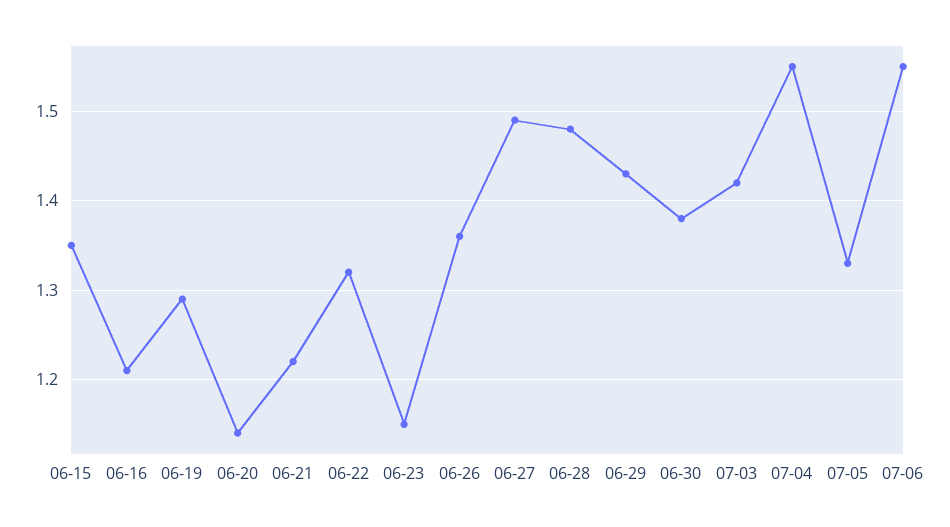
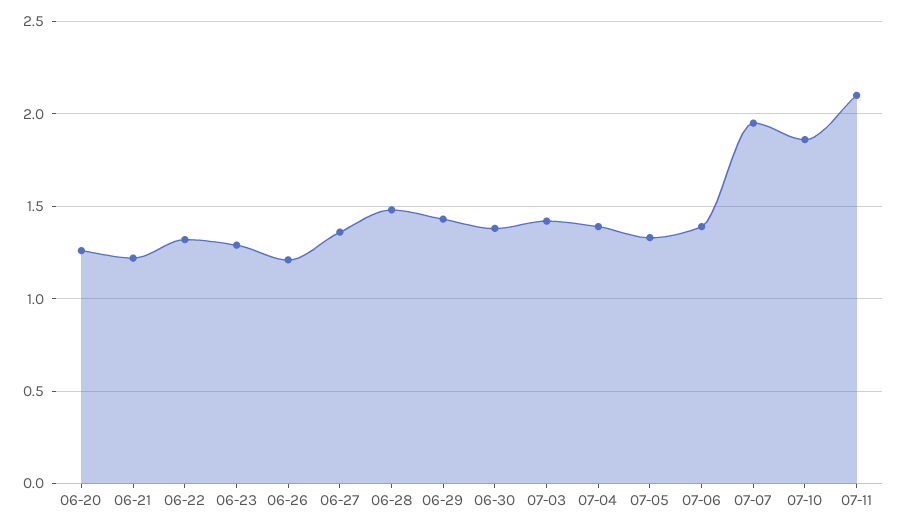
06-15: 1.35 -> none
06-16: 1.21 -> none
06-19: 1.29 -> none
06-20: 1.14 -> 1.25
06-23: 1.15 -> 1.3
06-26: 1.36 -> 1.2
06-27: 1.49 -> 1.35
07-04: 1.55 -> 1.4
07-06: 1.55 -> 1.4
07-07: none -> 1.95
07-10: none -> 1.85
07-11: none -> 2.1

